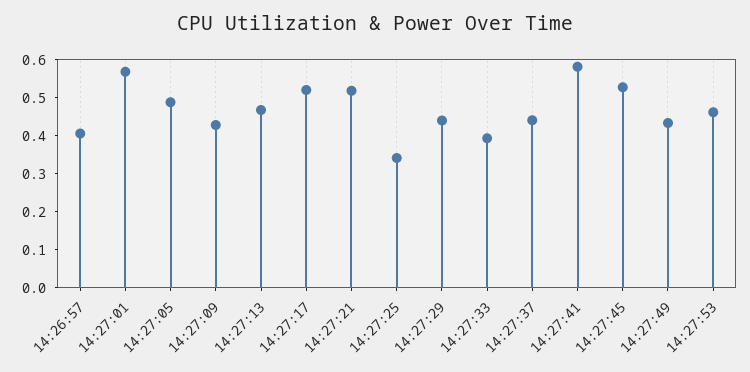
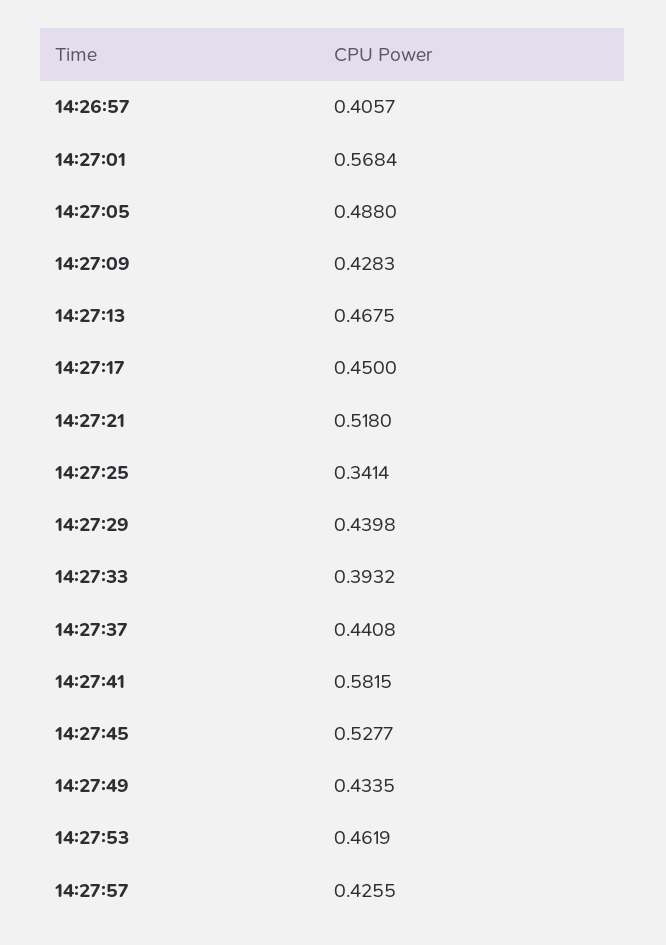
14:27:17: 0.525 -> 0.45
14:27:57: none -> 0.4255

